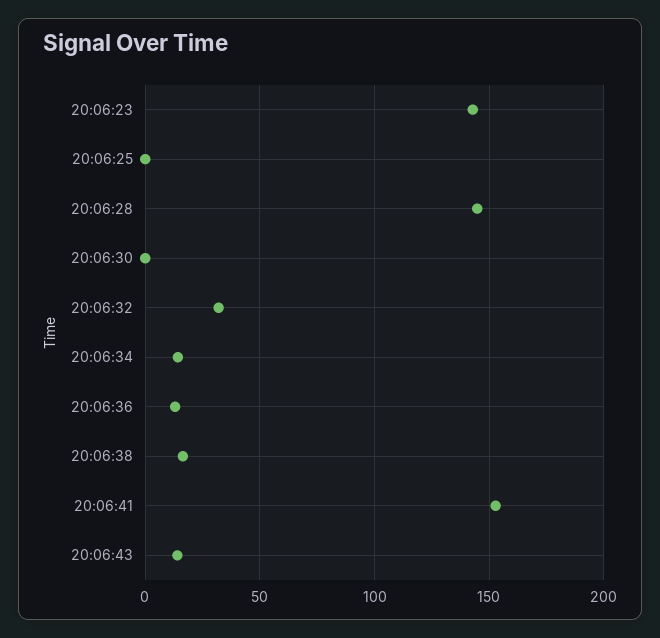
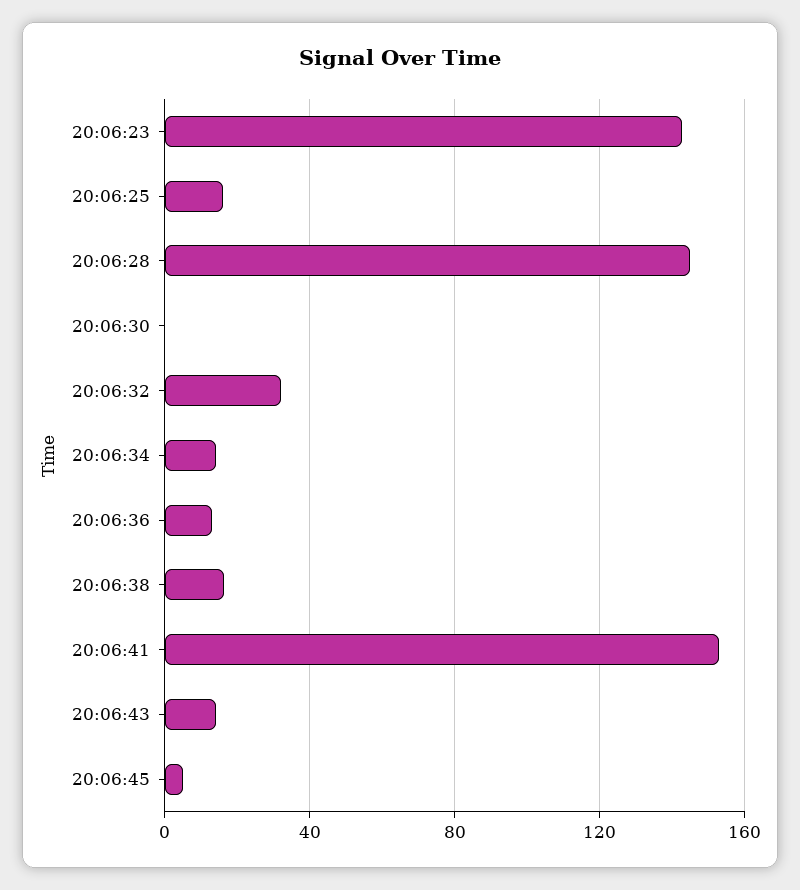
20:06:25: 0 -> 15
20:06:45: none -> 5

